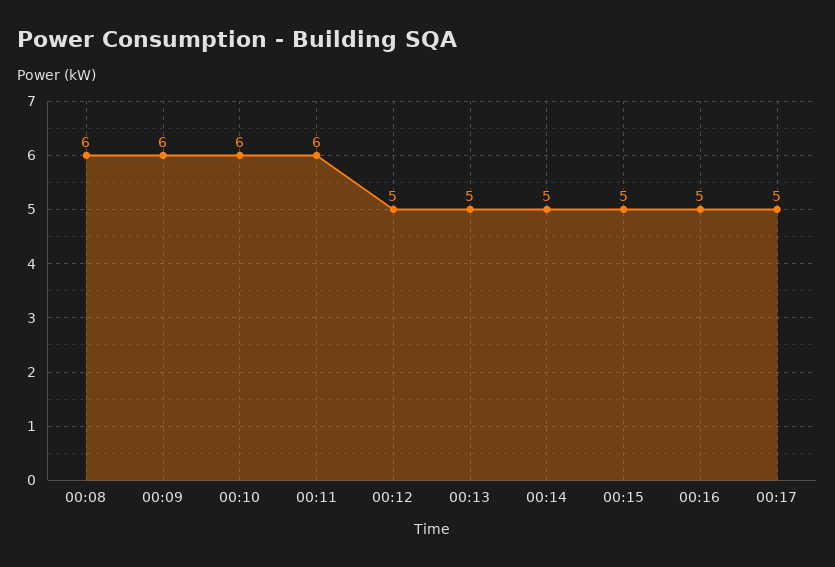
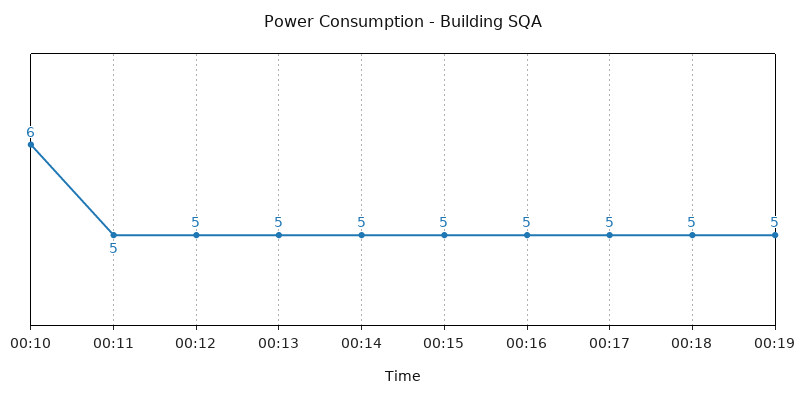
00:08: 6 -> none
00:09: 6 -> none
00:11: 6 -> 5
00:18: none -> 5
00:19: none -> 5

